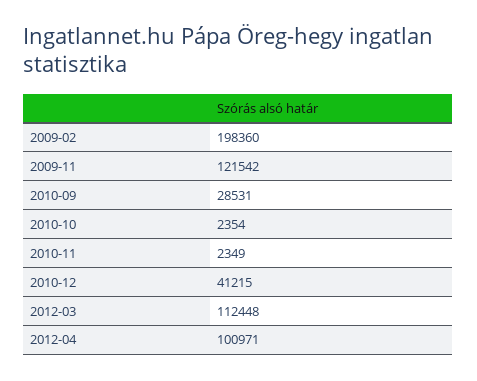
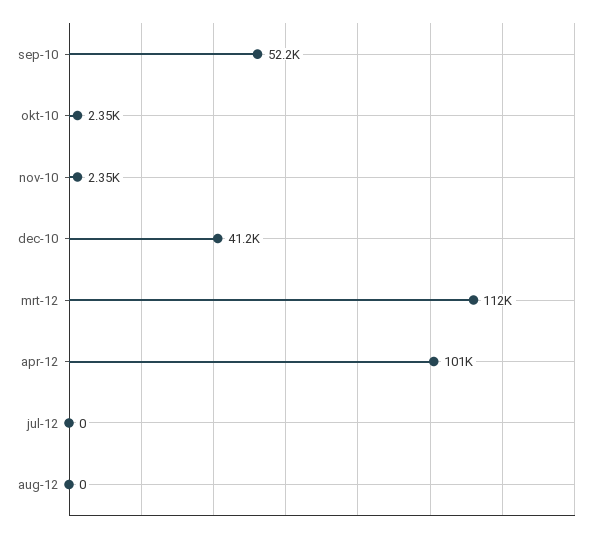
2009-02: 198360 -> none
2009-11: 121542 -> none
2010-09: 28531 -> 52200
jul-12: none -> 0
aug-12: none -> 0

